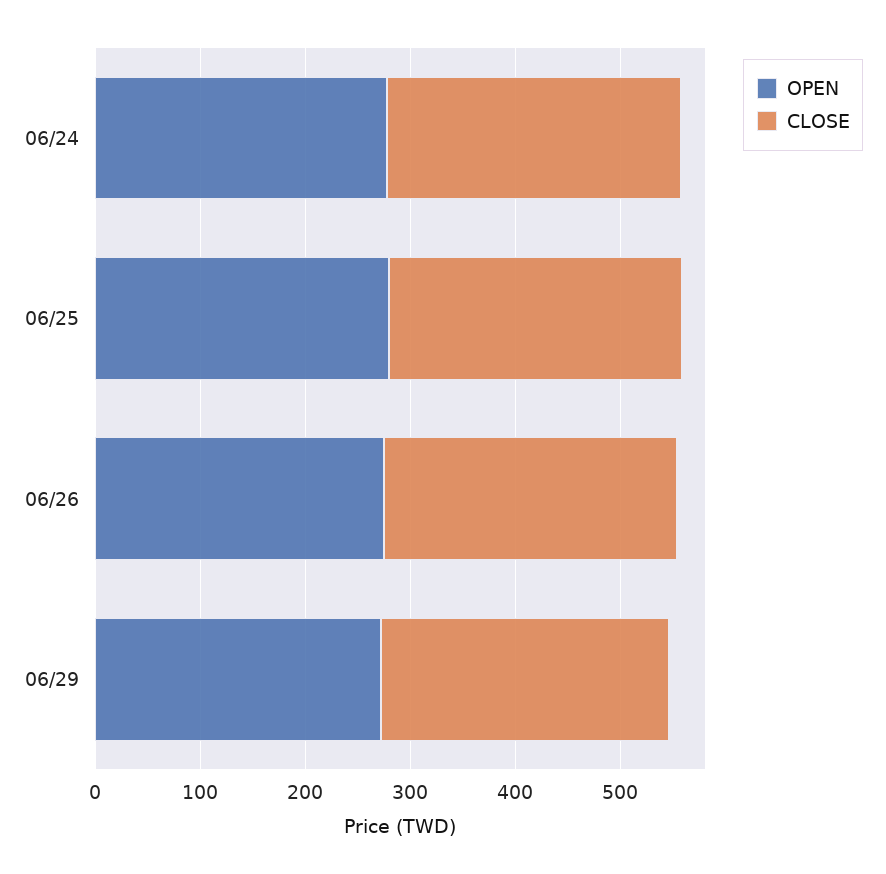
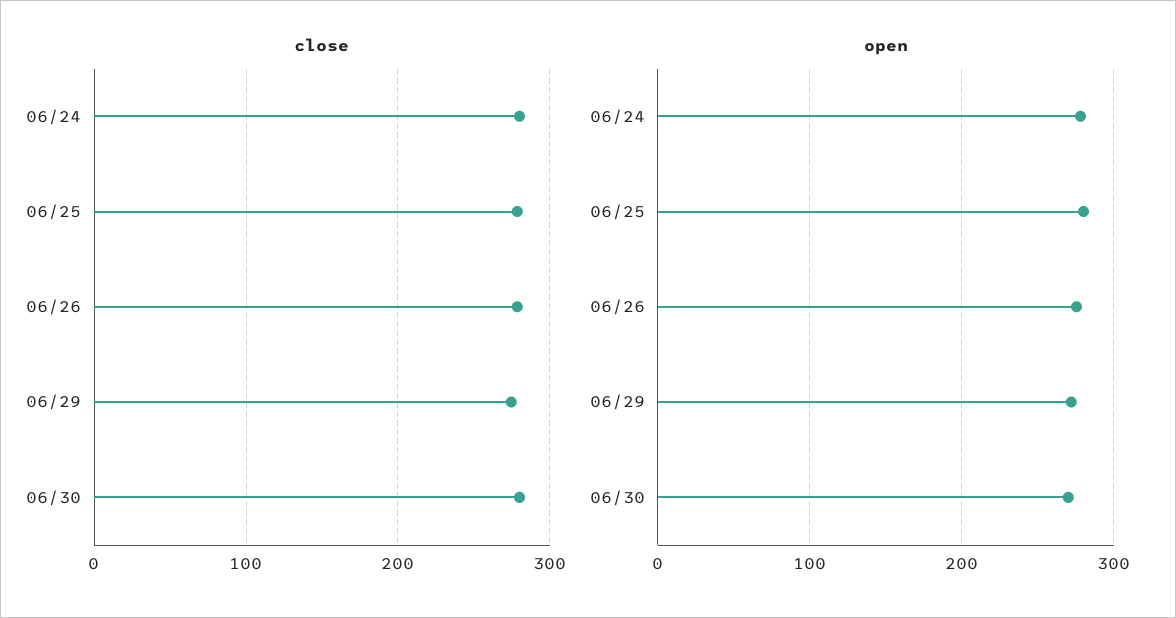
CLOSE, 06/30: none -> 280
OPEN, 06/30: none -> 270

